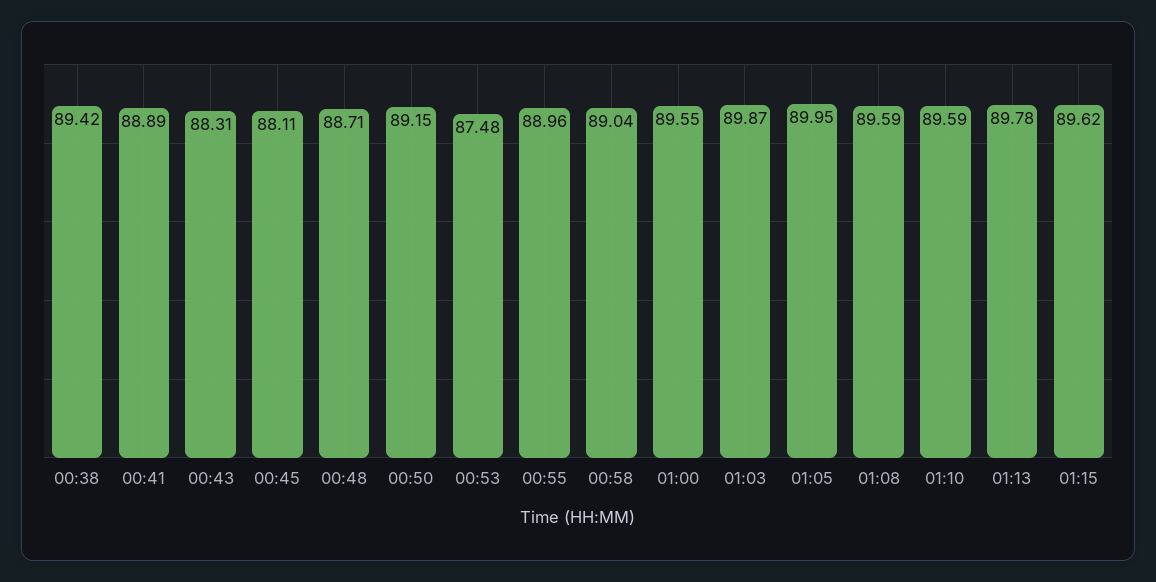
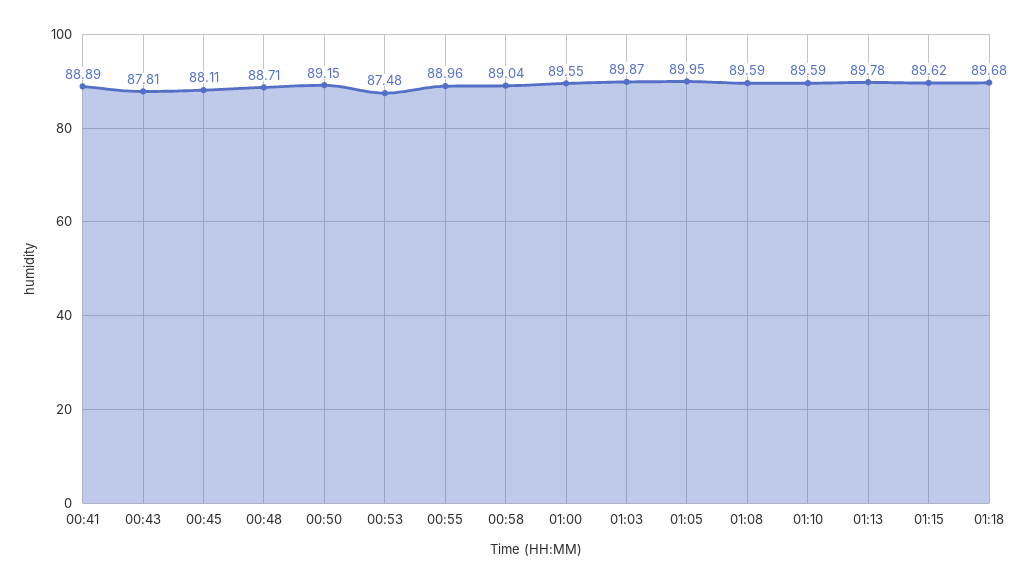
00:38: 89.42 -> none
00:43: 88.31 -> 87.81
01:18: none -> 89.68

